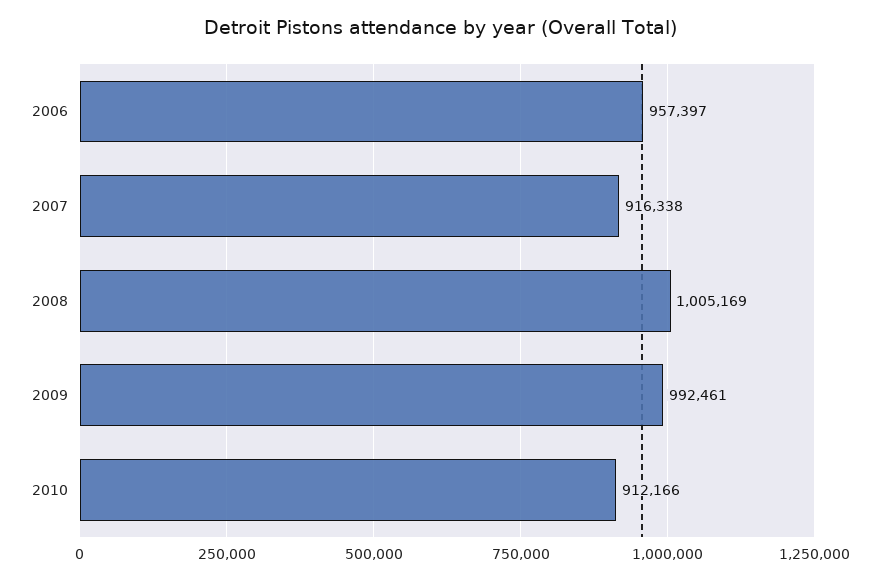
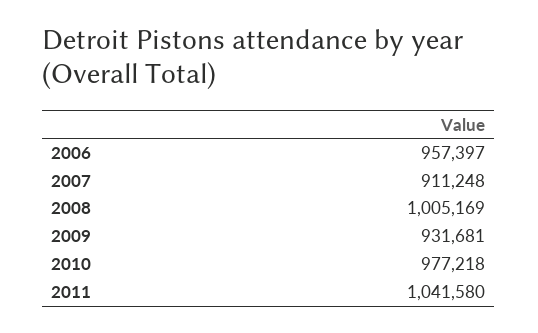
2007: 916338 -> 911248
2009: 992461 -> 931681
2010: 912166 -> 977218
2011: none -> 1041580

